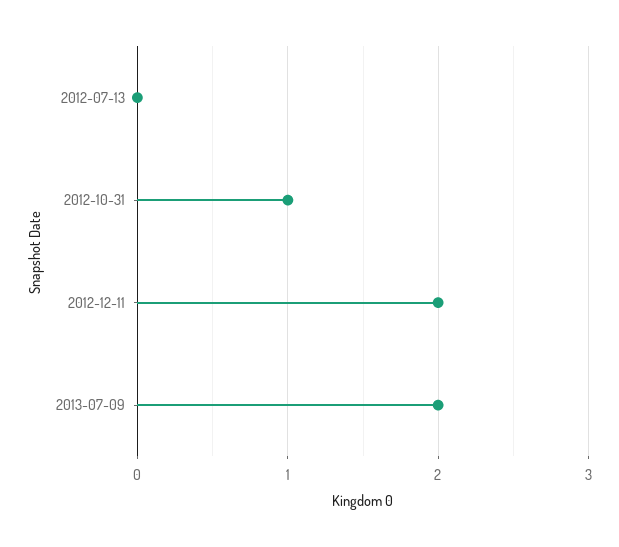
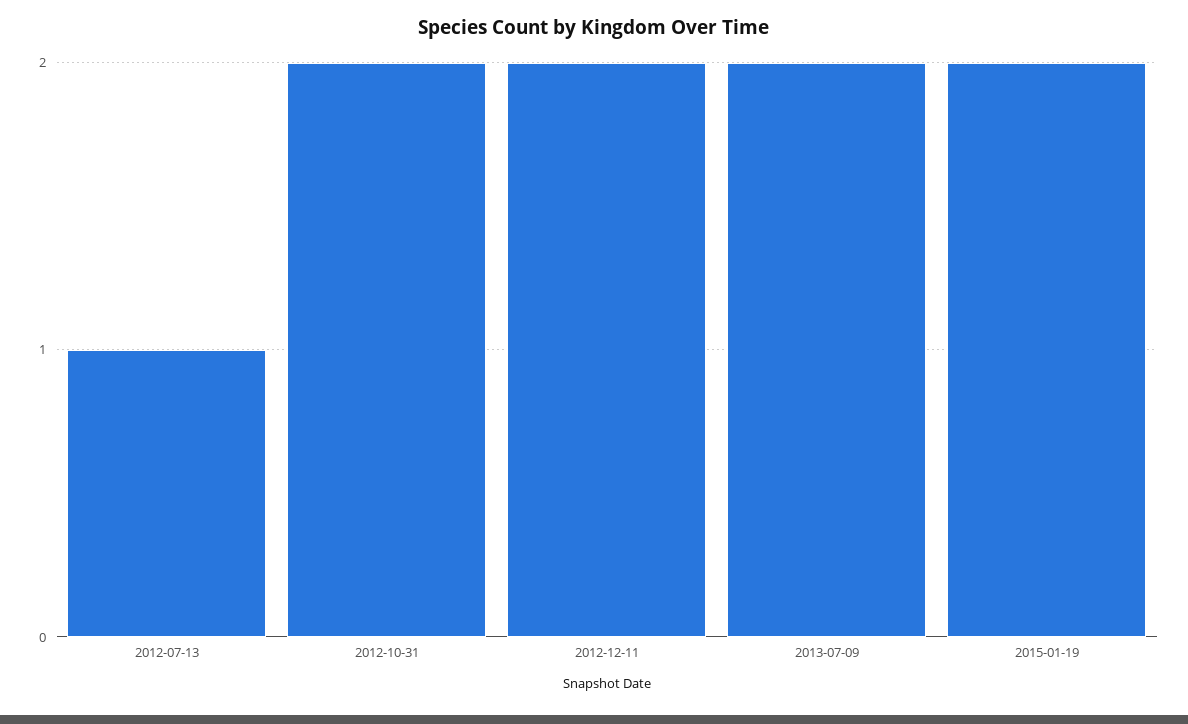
2012-07-13: 0 -> 1
2012-10-31: 1 -> 2
2015-01-19: none -> 2

